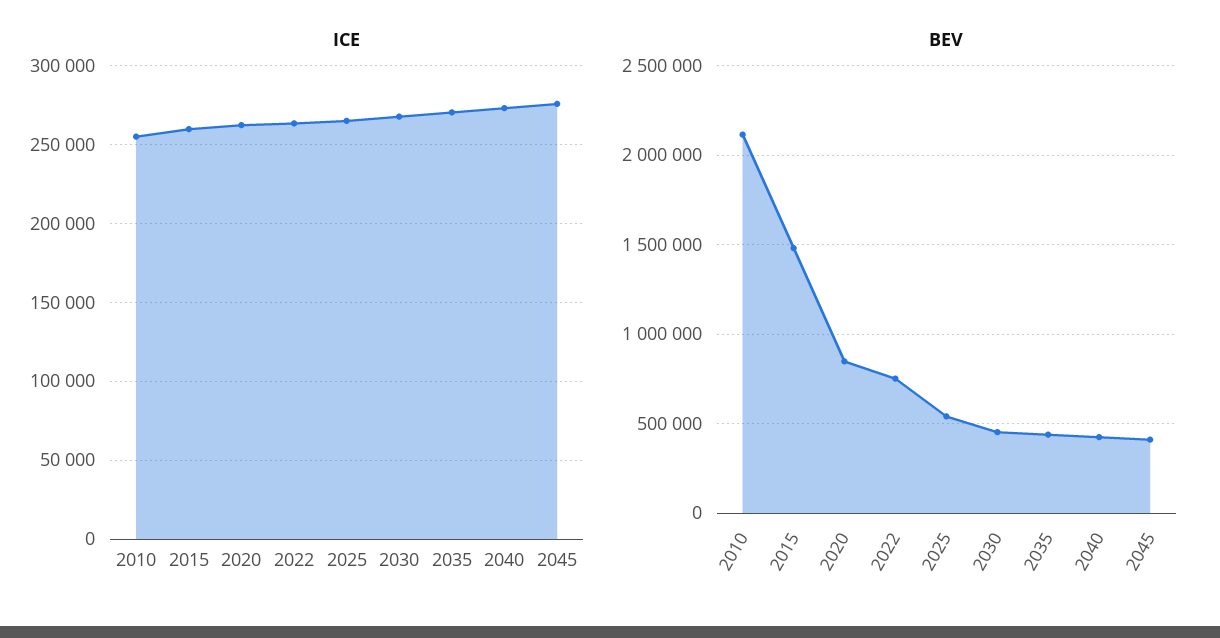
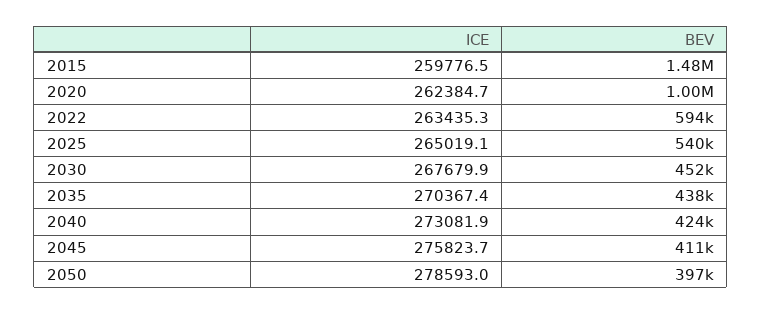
ICE, 2010: 255000 -> none
BEV, 2010: 2100000 -> none
BEV, 2020: 850000 -> 1000000
BEV, 2022: 750000 -> 594000
ICE, 2050: none -> 278593
BEV, 2050: none -> 397000

